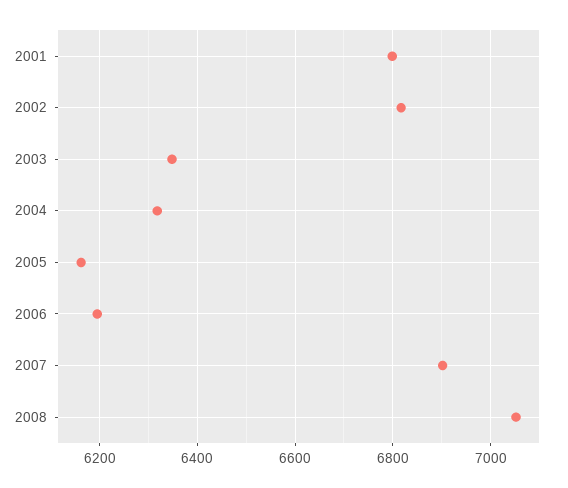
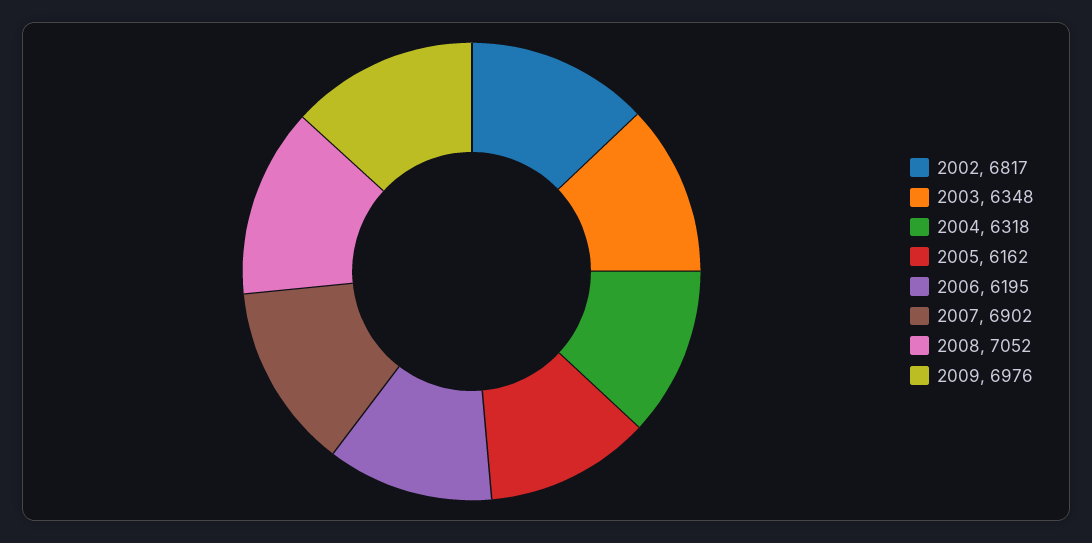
2001: 6800 -> none
2009: none -> 6976

